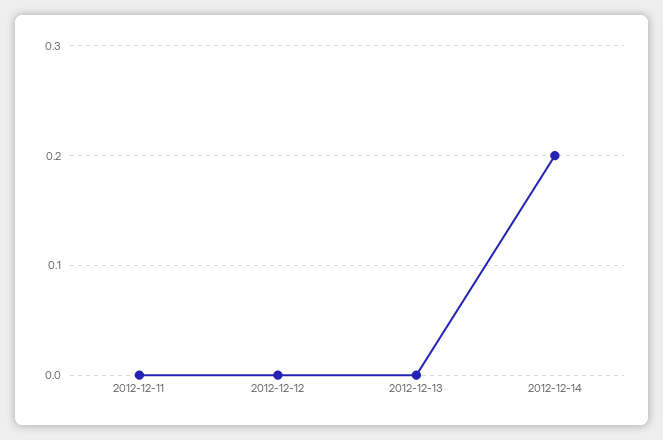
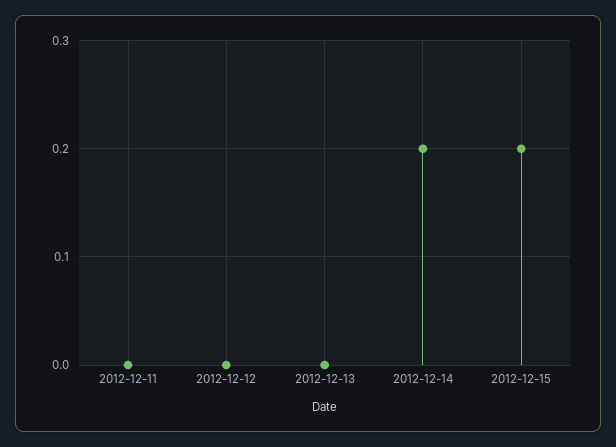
2012-12-15: none -> 0.2

